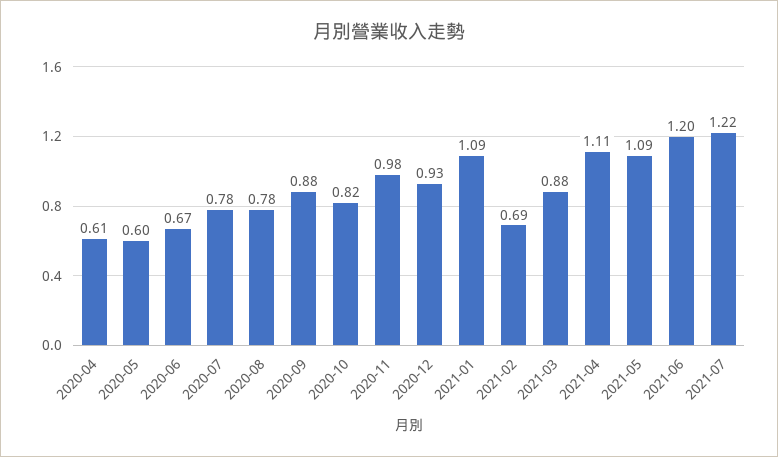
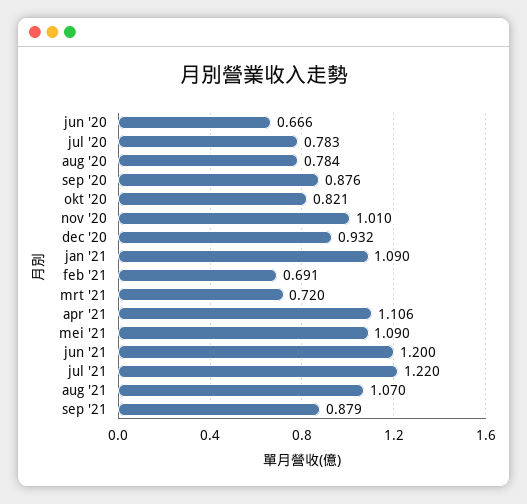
2020-04: 0.61 -> none
2020-05: 0.6 -> none
2020-11: 0.98 -> 1.01
2021-03: 0.88 -> 0.72
aug '21: none -> 1.07
sep '21: none -> 0.879

